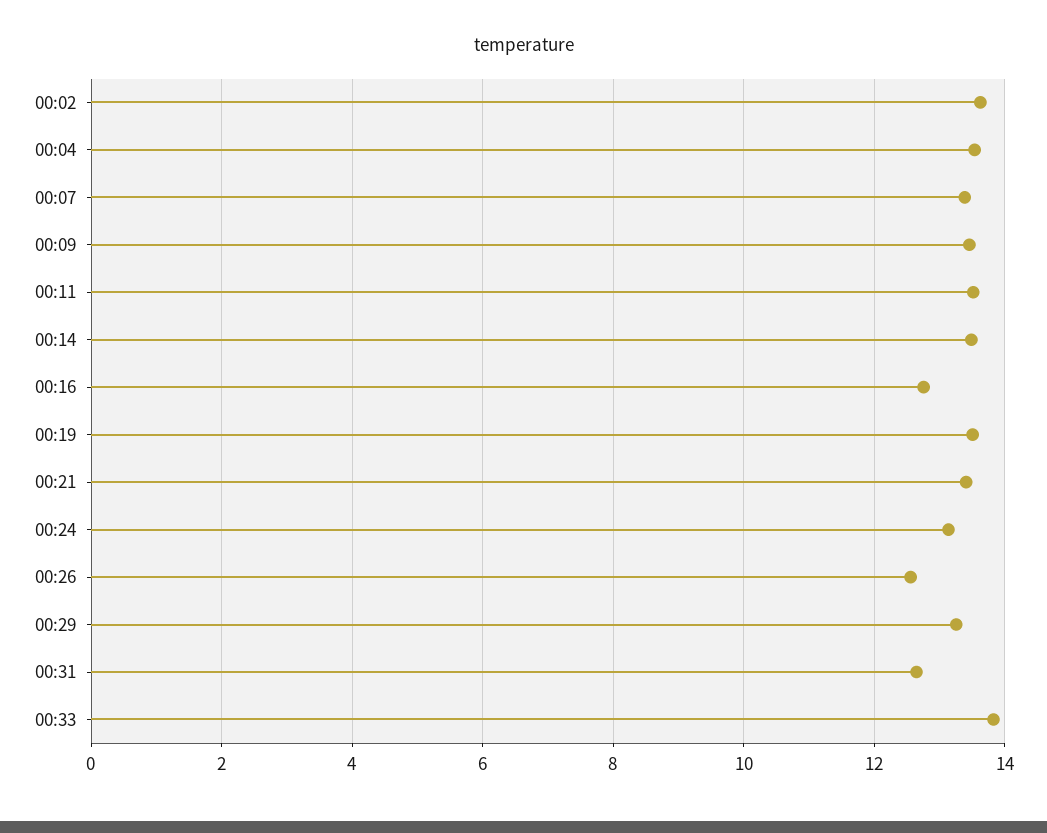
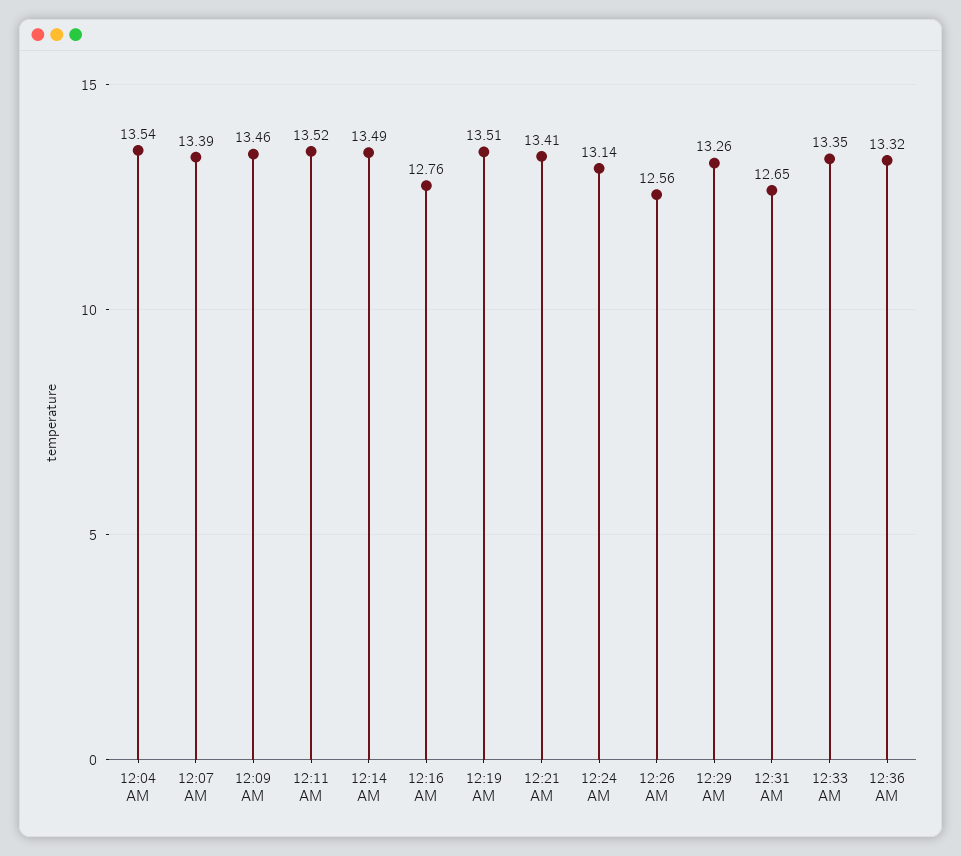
00:02: 13.6 -> none
00:33: 13.8 -> 13.35
12:36 AM: none -> 13.32

